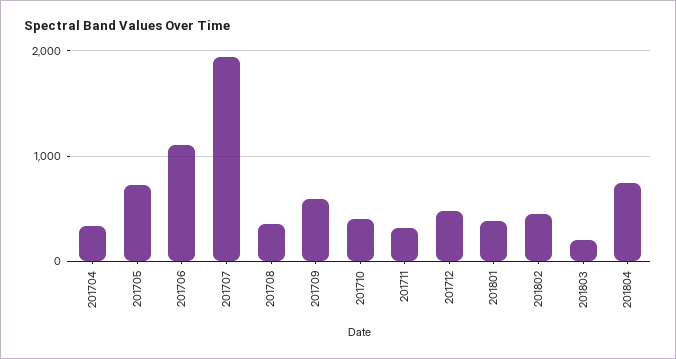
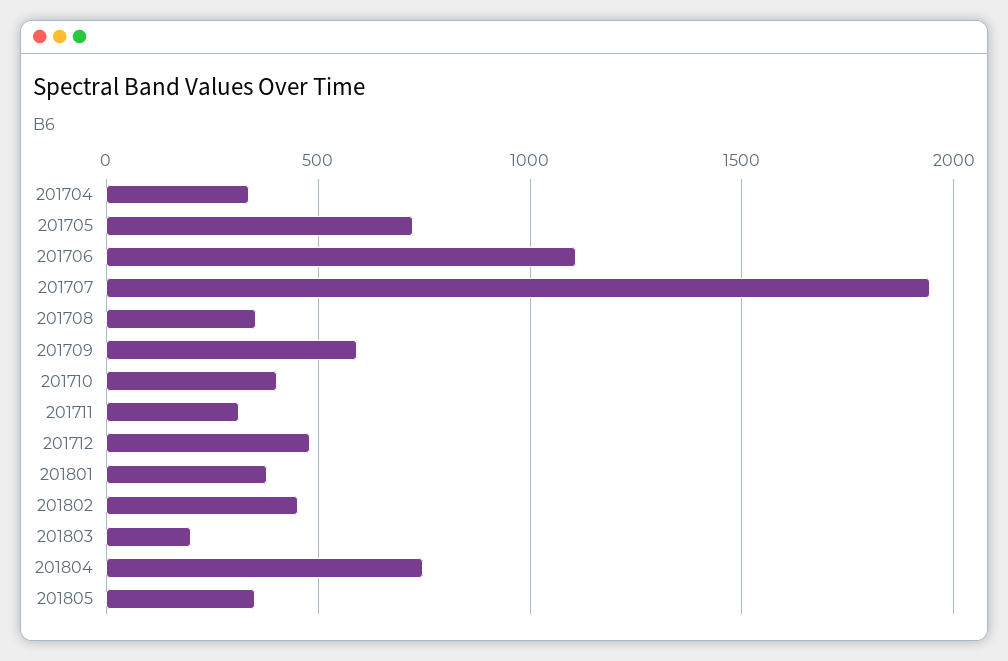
201805: none -> 350

